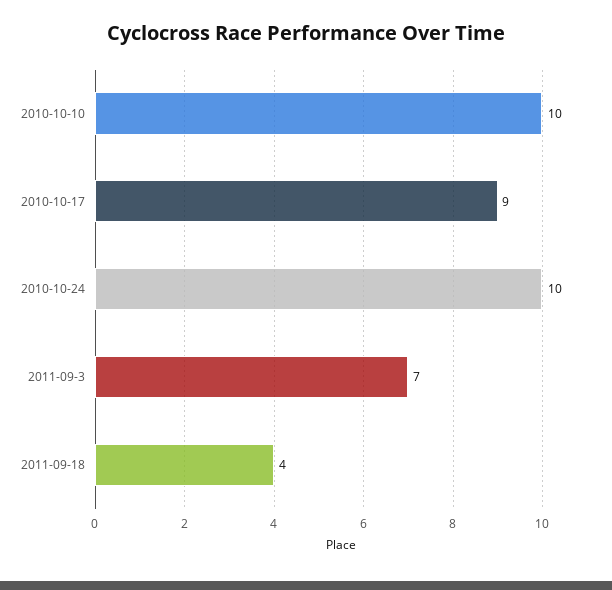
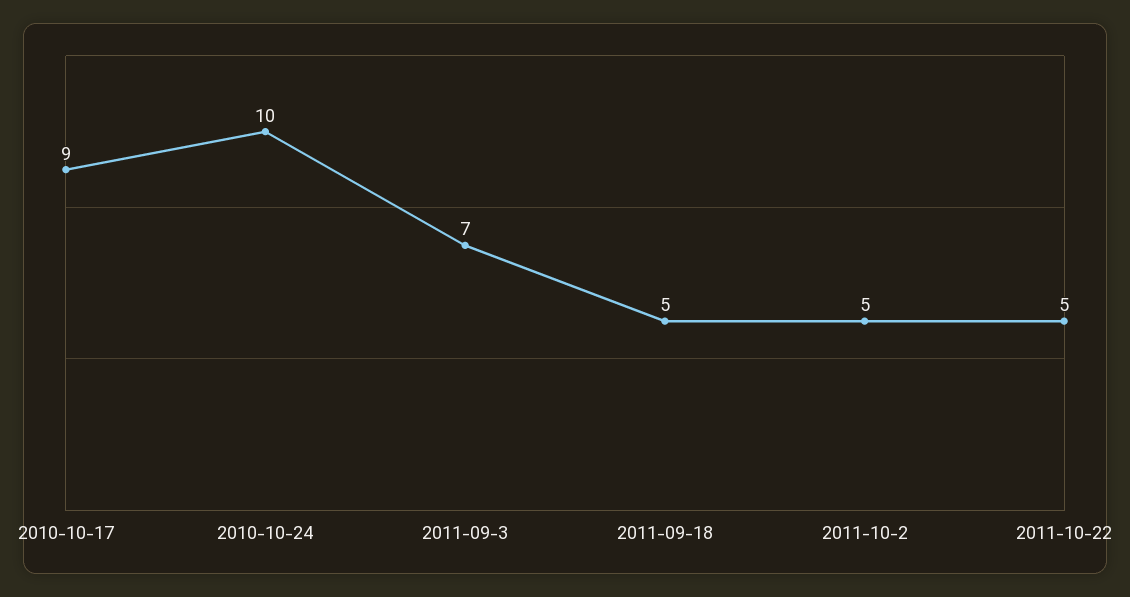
2010-10-10: 10 -> none
2011-09-18: 4 -> 5
2011-10-2: none -> 5
2011-10-22: none -> 5

